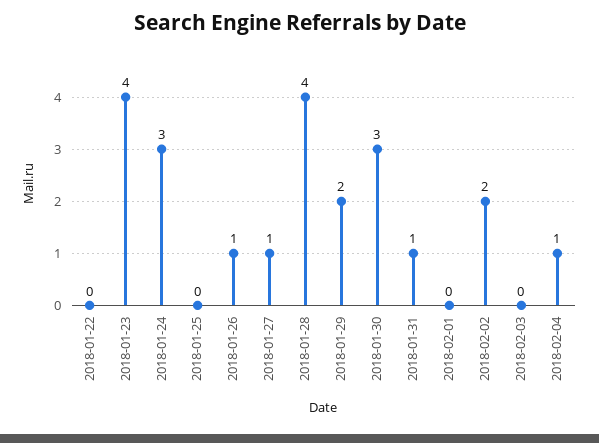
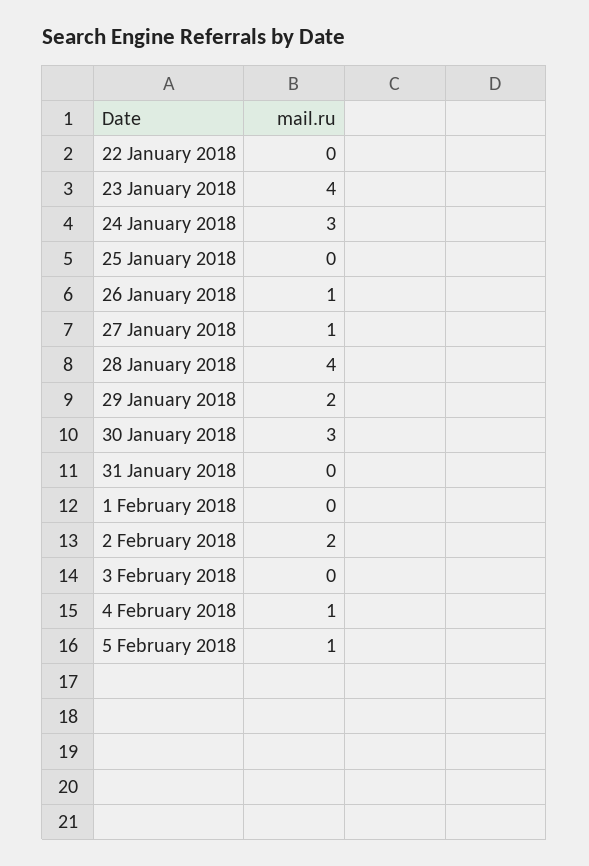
2018-01-31: 1 -> 0
5 February 2018: none -> 1

